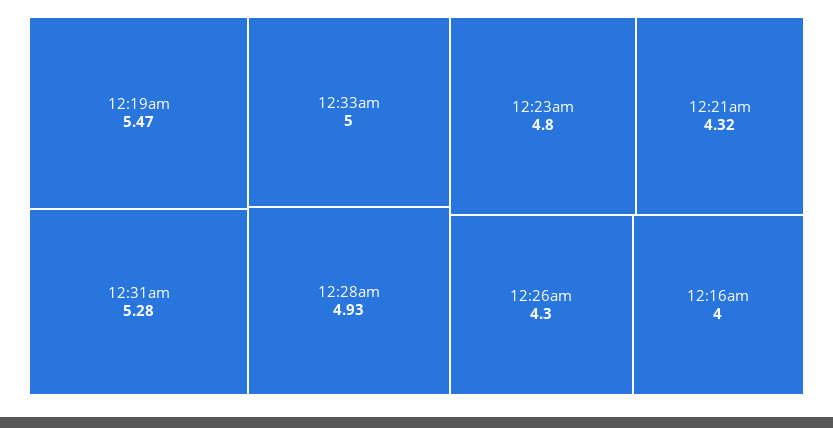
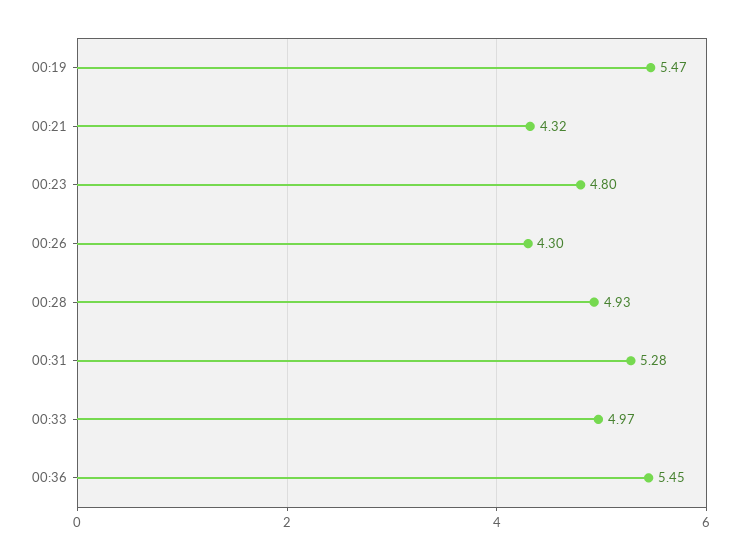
12:33am: 5 -> 4.97
12:16am: 4 -> none
00:36: none -> 5.45

